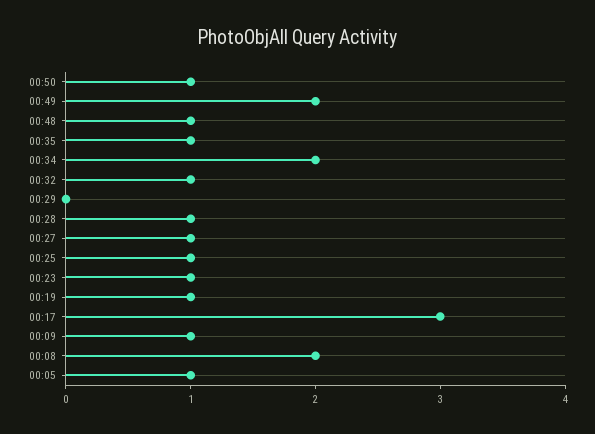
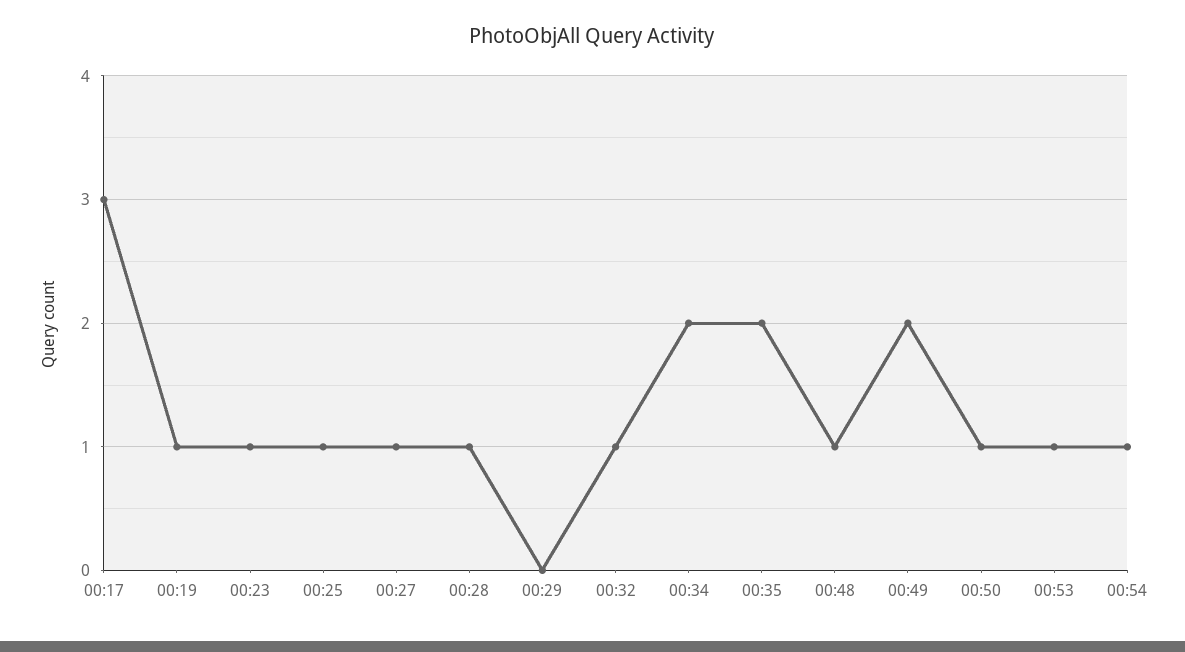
00:35: 1 -> 2
00:09: 1 -> none
00:08: 2 -> none
00:05: 1 -> none
00:53: none -> 1
00:54: none -> 1

